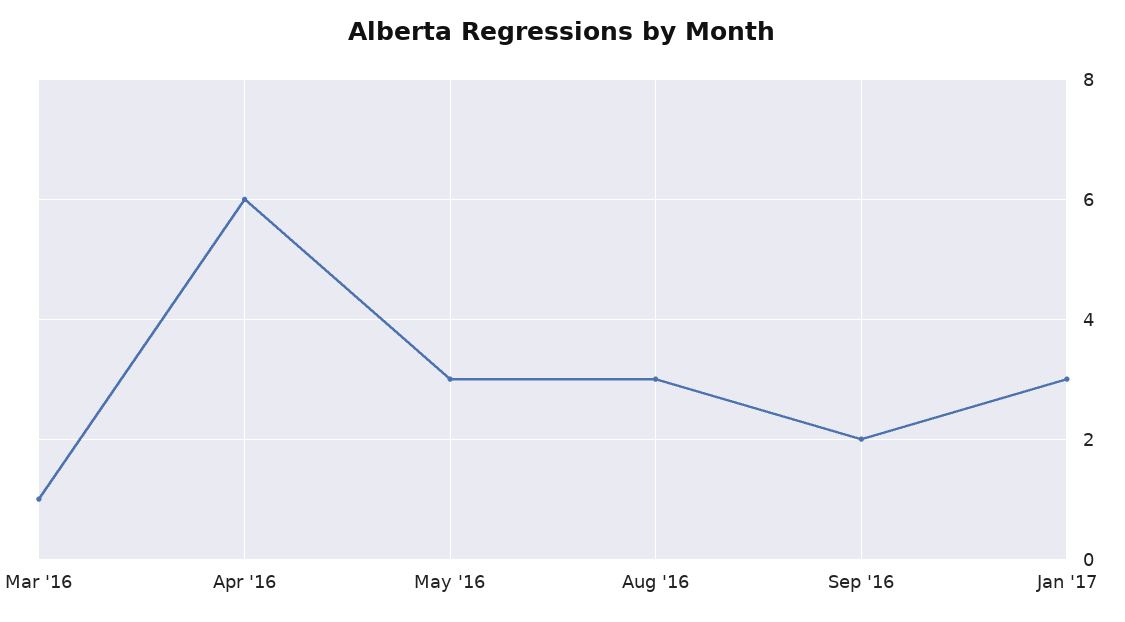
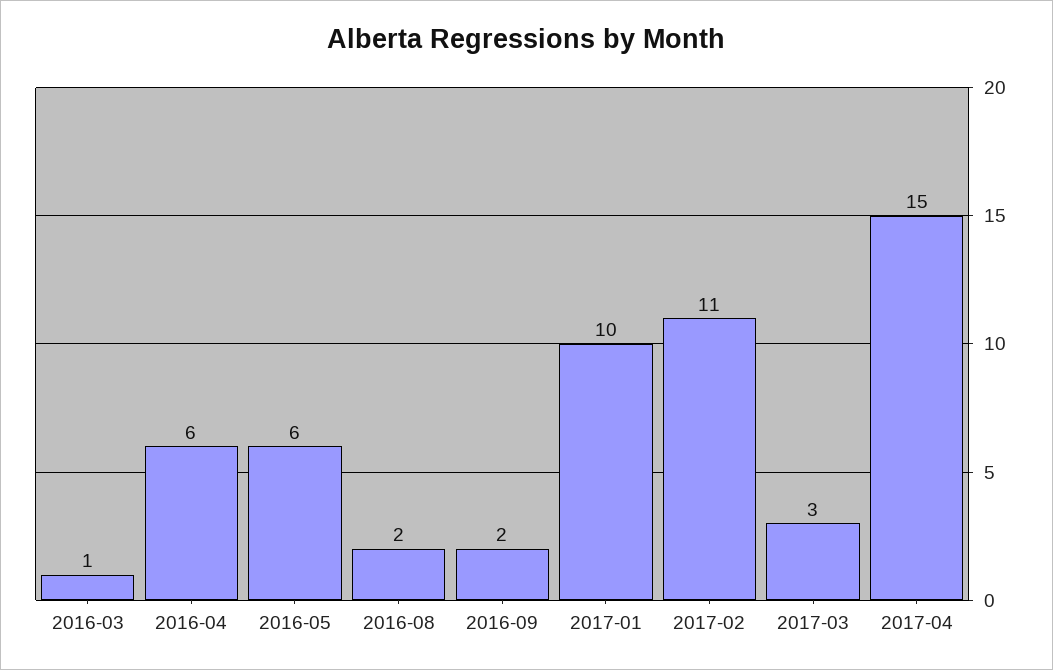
May '16: 3 -> 6
Aug '16: 3 -> 2
Jan '17: 3 -> 10
2017-02: none -> 11
2017-03: none -> 3
2017-04: none -> 15

